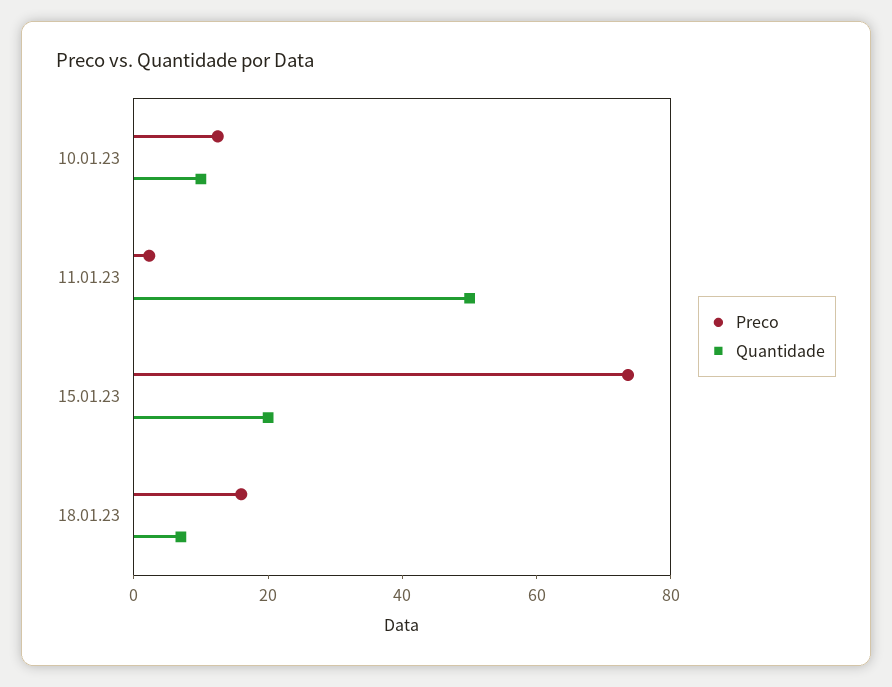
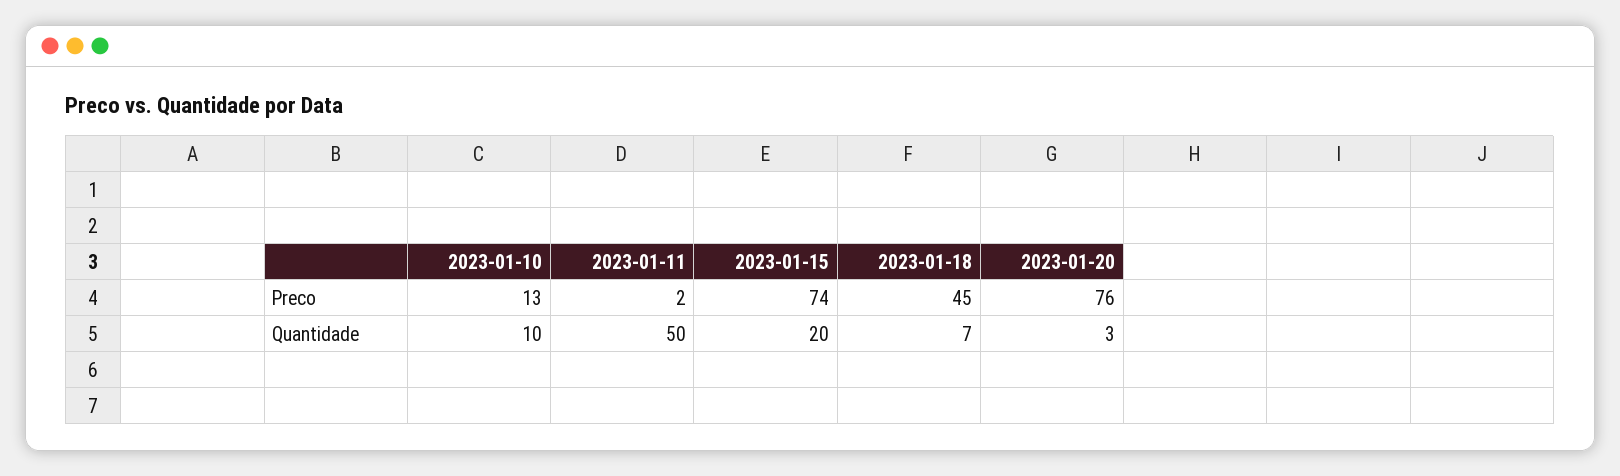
Preco, 18.01.23: 15 -> 45
Preco, 2023-01-20: none -> 76
Quantidade, 2023-01-20: none -> 3

